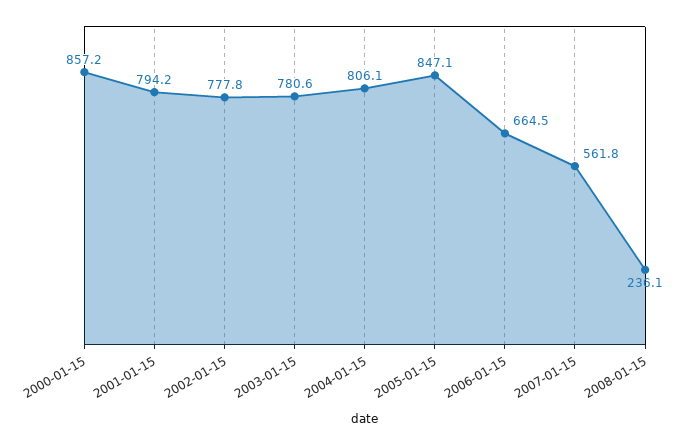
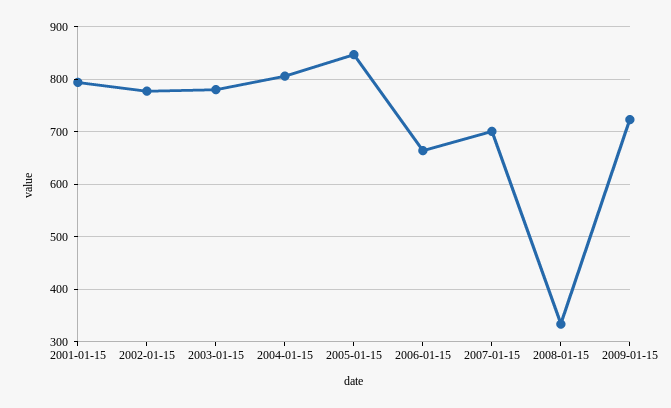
2000-01-15: 857.2 -> none
2007-01-15: 561.8 -> 700
2008-01-15: 236.1 -> 340
2009-01-15: none -> 720

